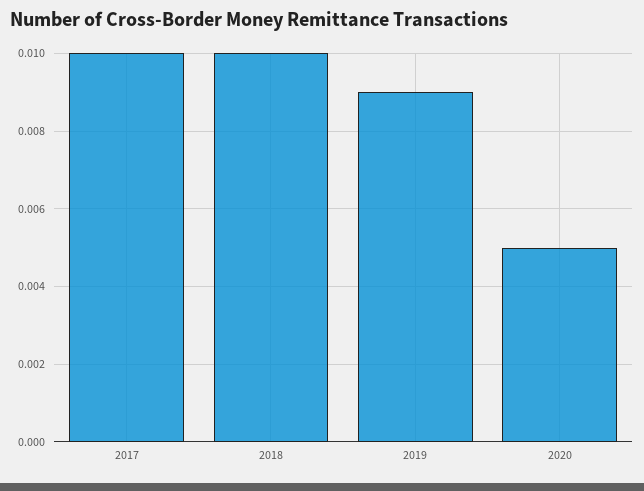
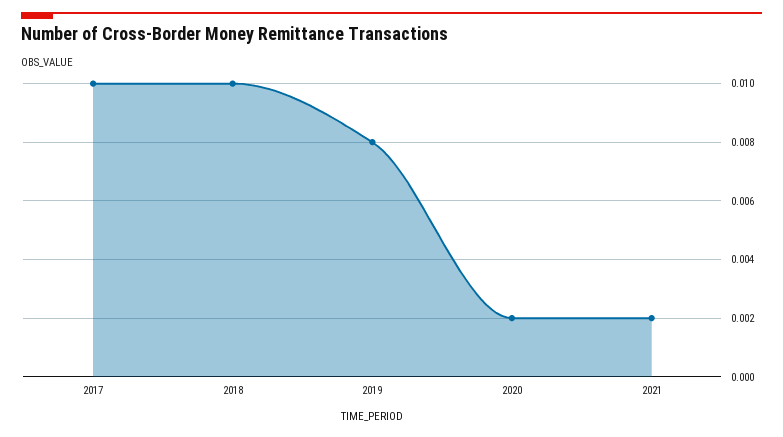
2019: 0.009 -> 0.008
2020: 0.005 -> 0.002
2021: none -> 0.002

